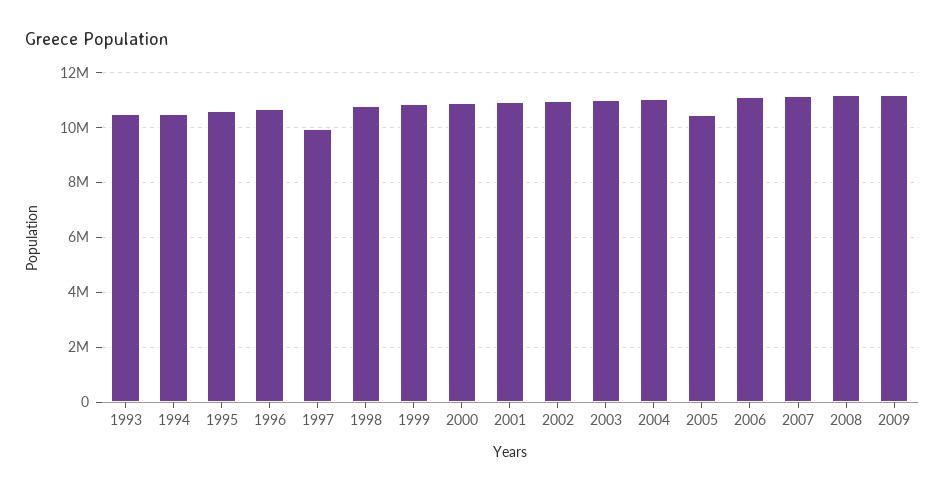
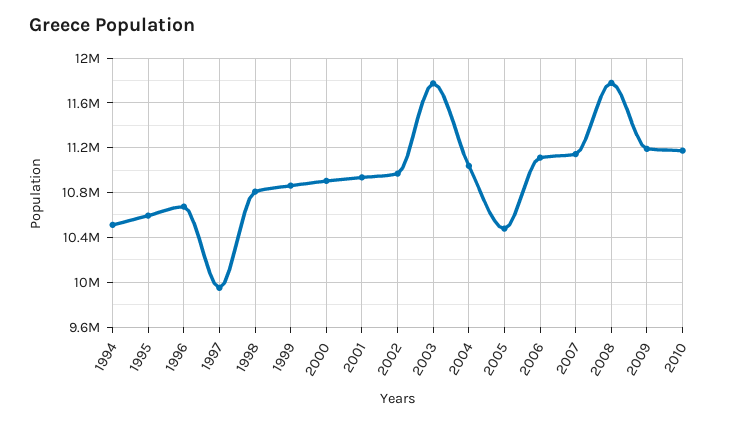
1993: 10500000 -> none
2003: 11000000 -> 11800000
2008: 11250000 -> 11800000
2010: none -> 11200000

